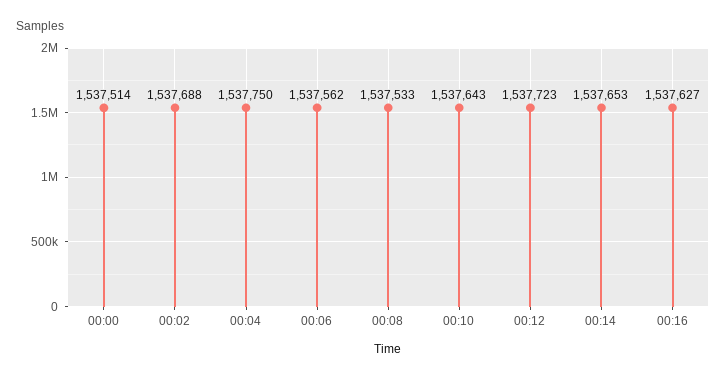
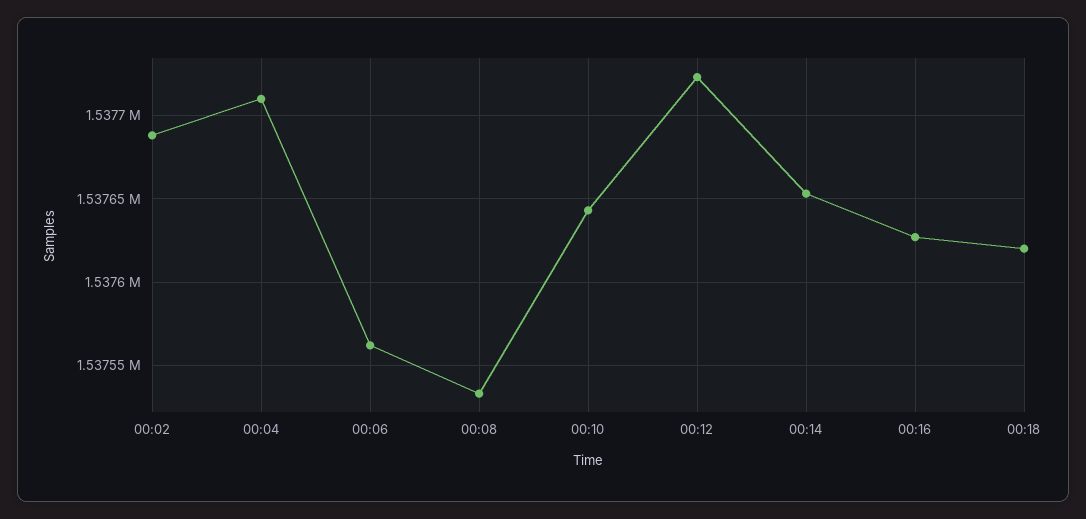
00:00: 1537514 -> none
00:04: 1537750 -> 1537710
00:18: none -> 1537620

